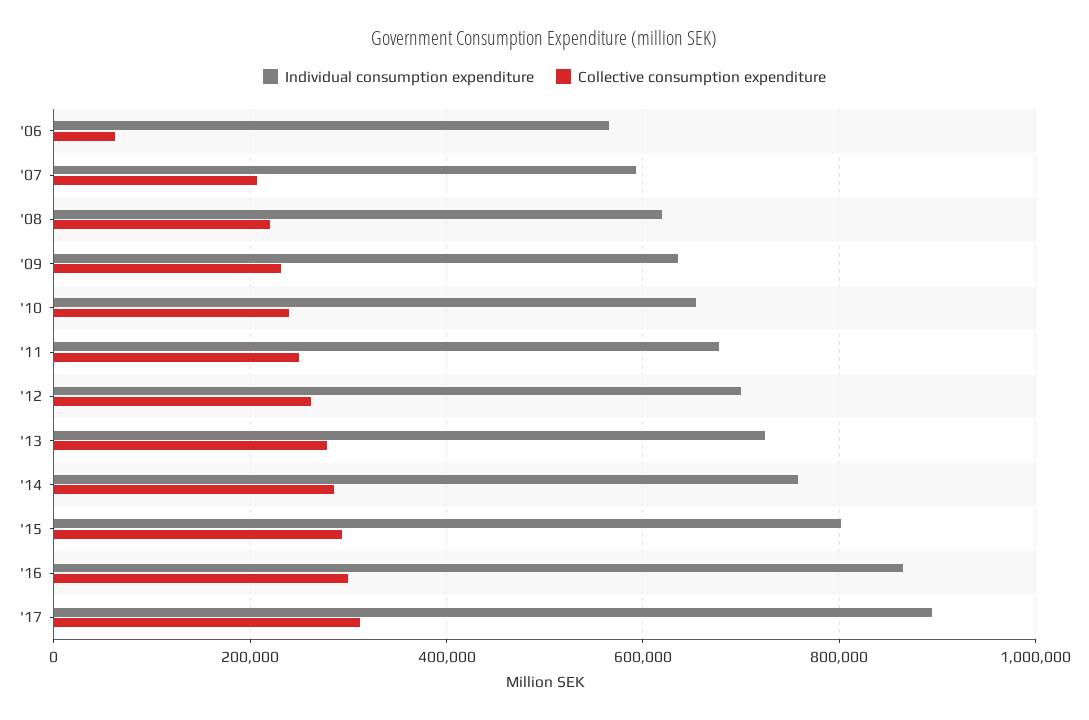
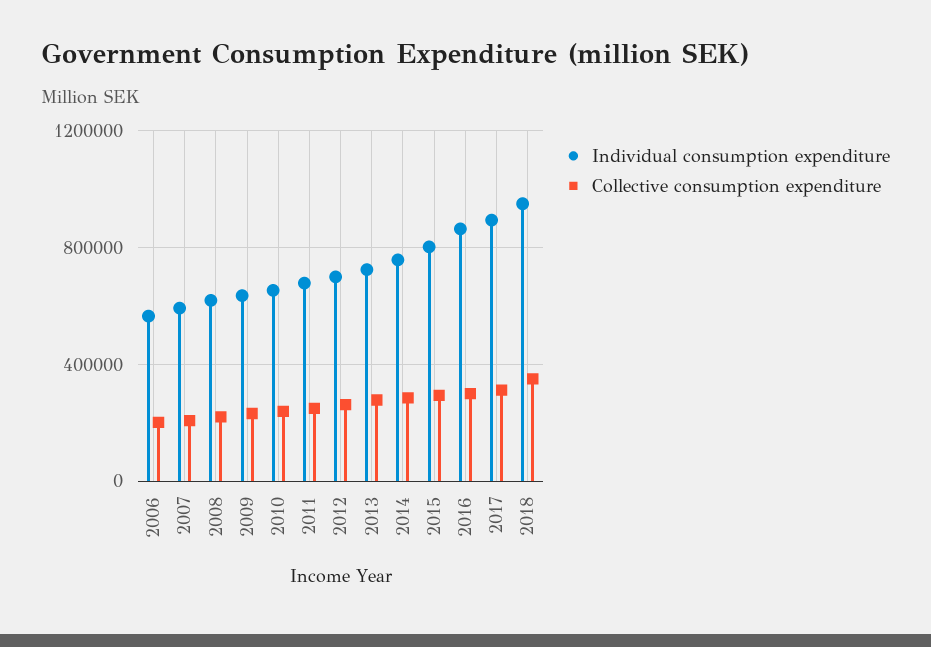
Collective consumption expenditure, '06: 60000 -> 200000
Individual consumption expenditure, 2018: none -> 950000
Collective consumption expenditure, 2018: none -> 350000

